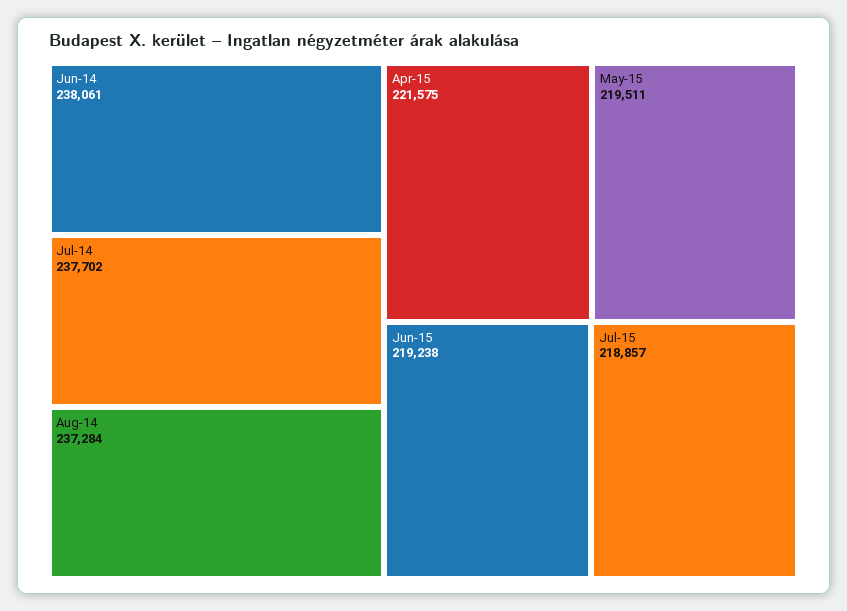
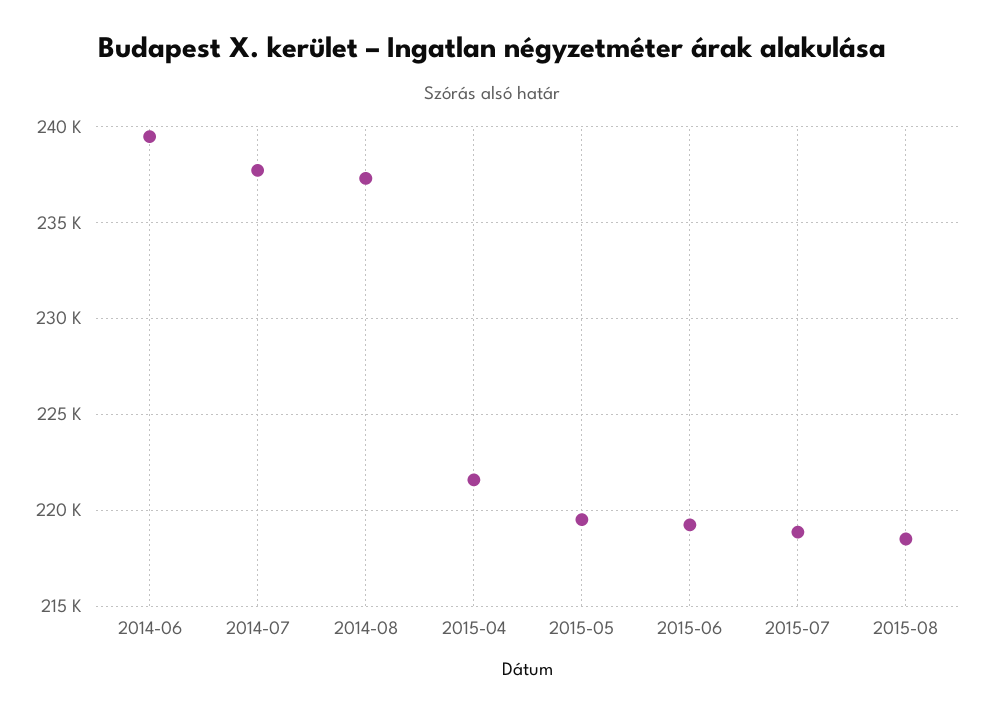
Jun-14: 238061 -> 239500
2015-08: none -> 218500

